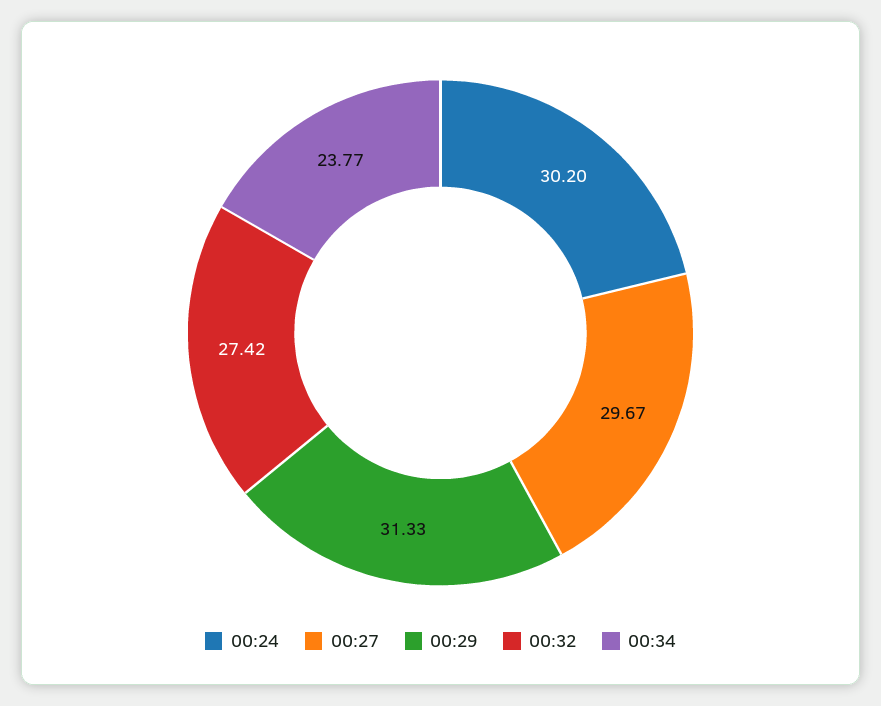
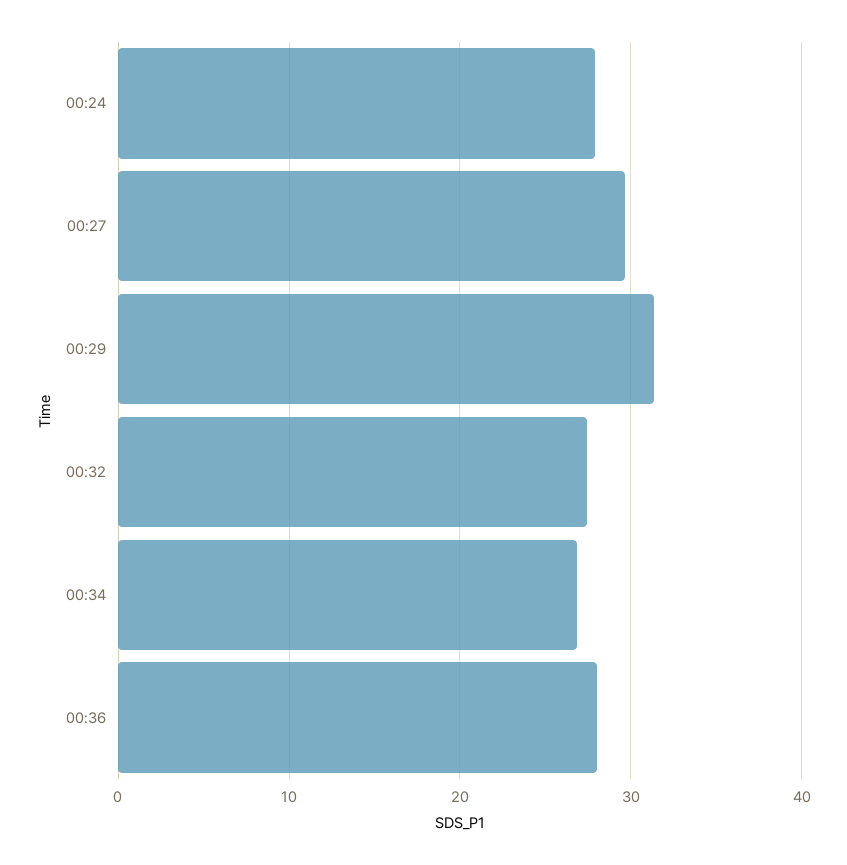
00:24: 30.2 -> 28
00:34: 23.77 -> 27
00:36: none -> 28

